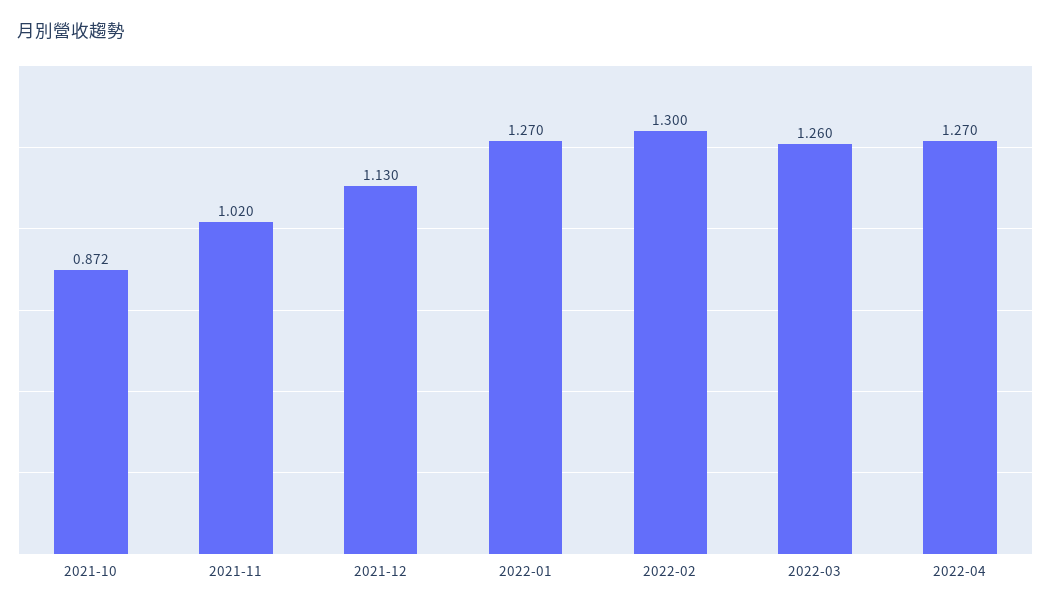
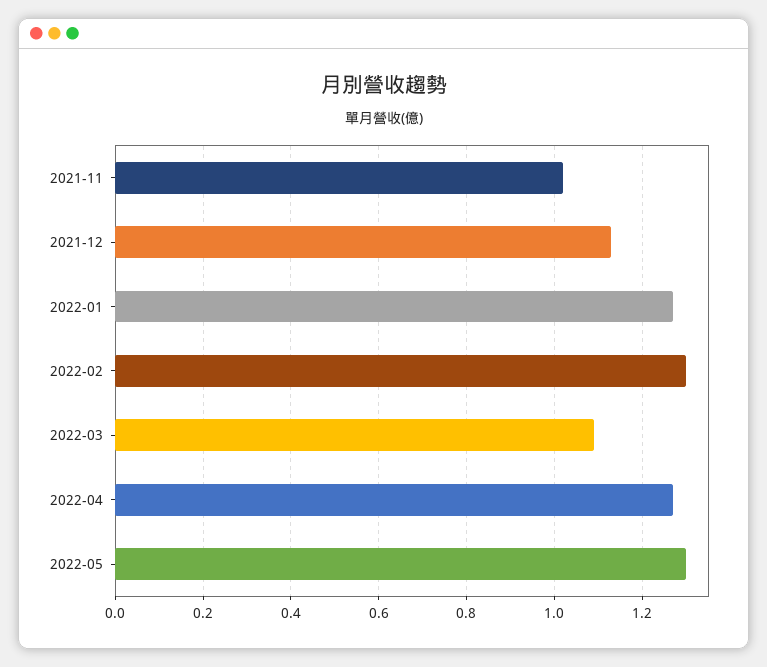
2021-10: 0.872 -> none
2022-03: 1.26 -> 1.1
2022-05: none -> 1.3

